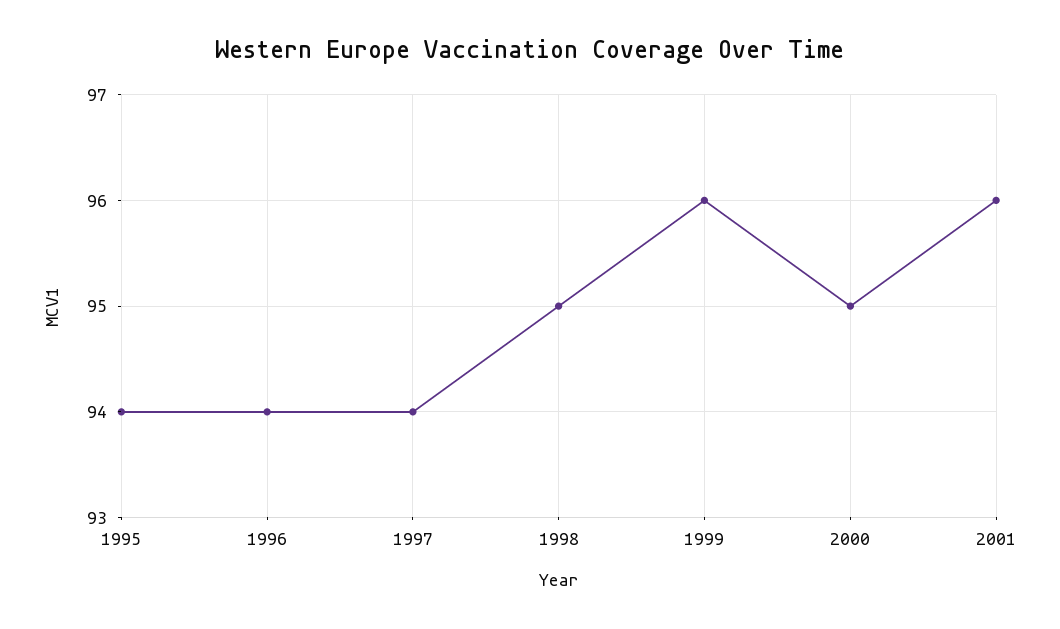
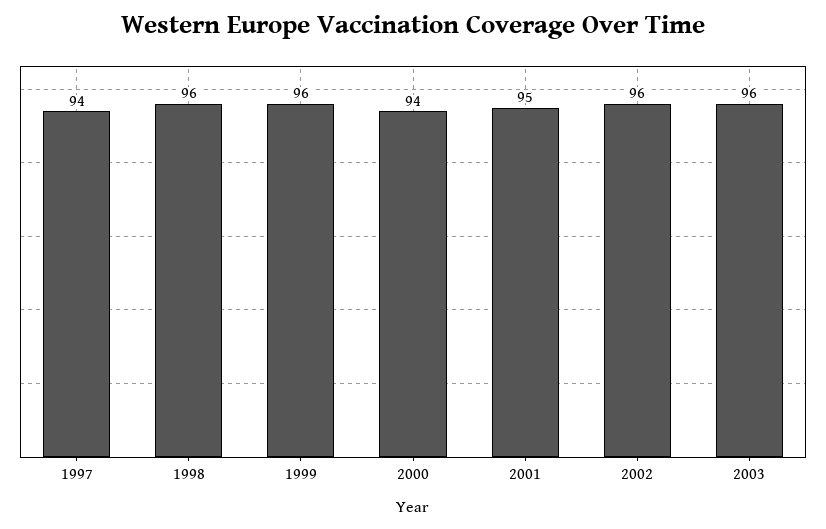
1995: 94 -> none
1996: 94 -> none
1998: 95 -> 96
2000: 95 -> 94
2001: 96 -> 95
2002: none -> 96
2003: none -> 96

